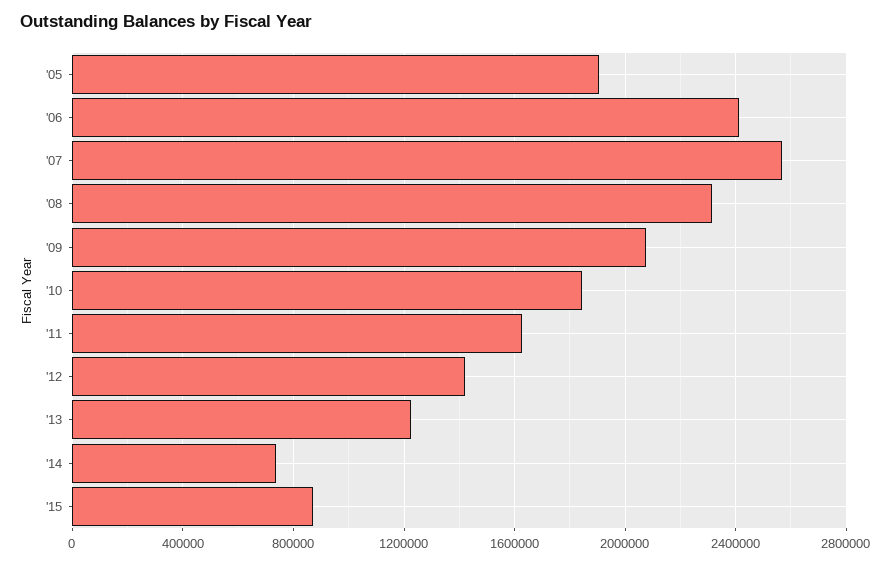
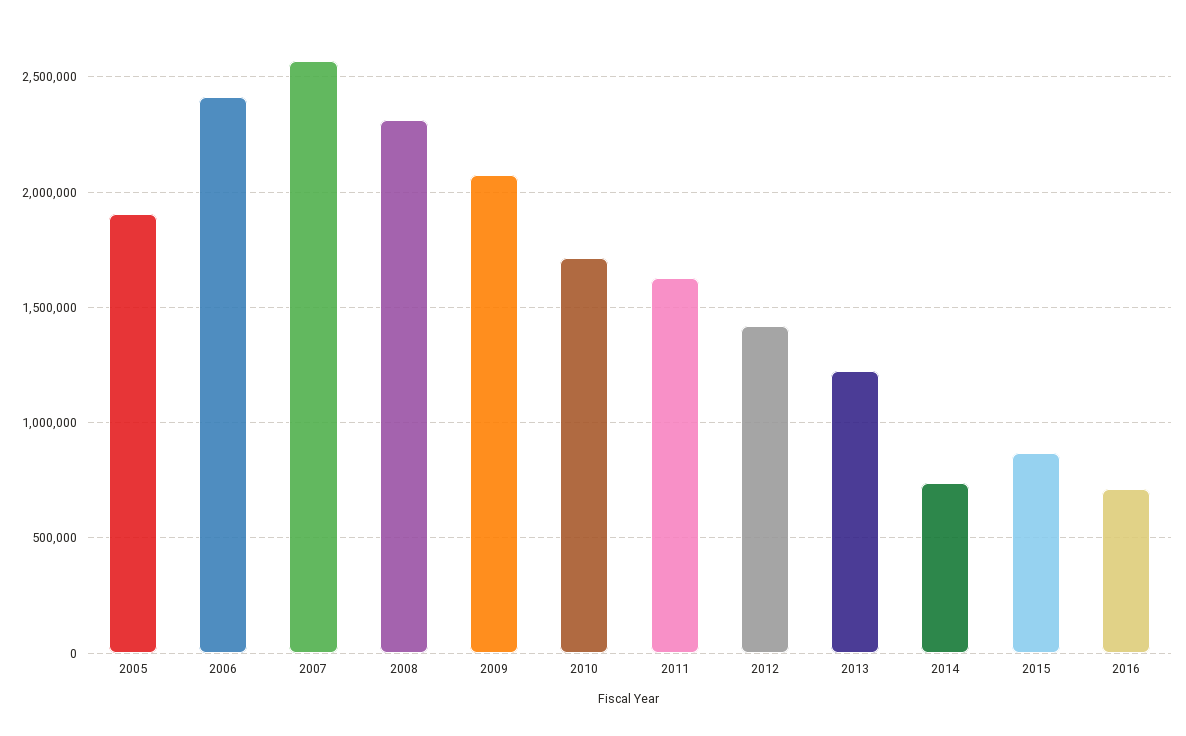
'10: 1850000 -> 1700000
2016: none -> 700000

